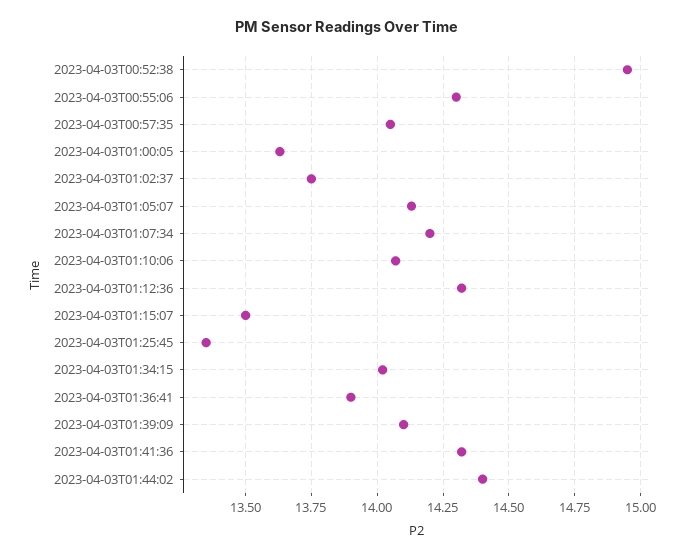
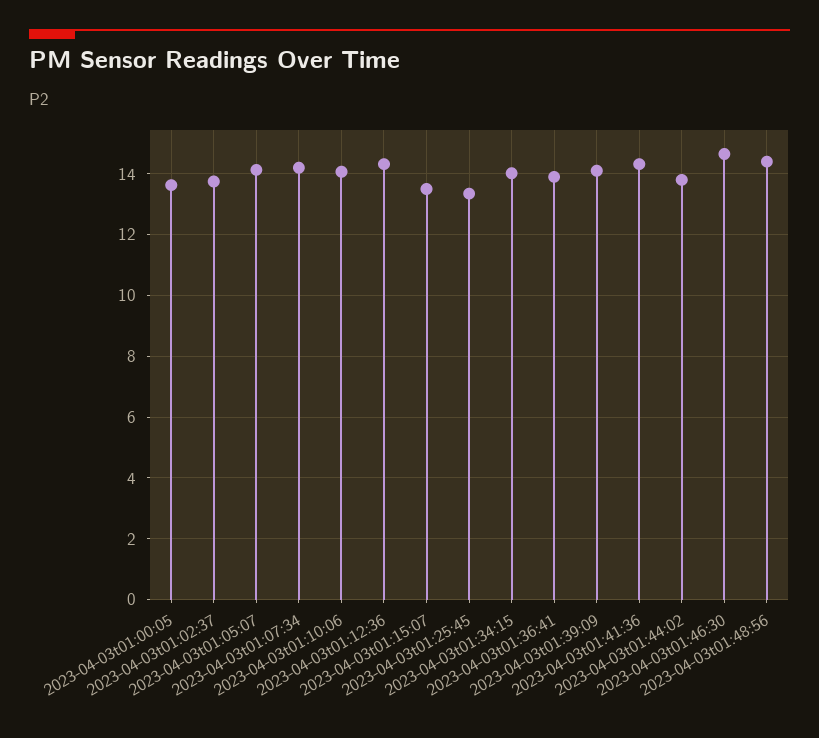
2023-04-03T00:52:38: 14.95 -> none
2023-04-03T00:55:06: 14.3 -> none
2023-04-03T00:57:35: 14.05 -> none
2023-04-03T01:44:02: 14.4 -> 13.8
2023-04-03t01:46:30: none -> 14.6
2023-04-03t01:48:56: none -> 14.4

